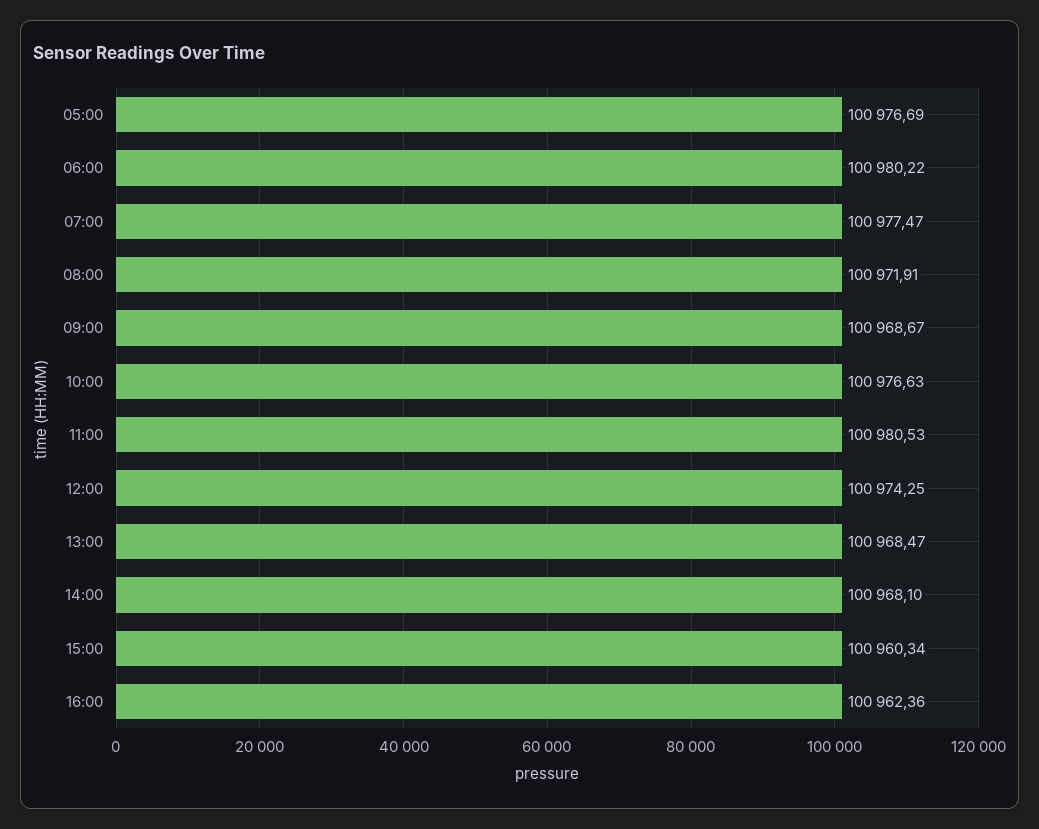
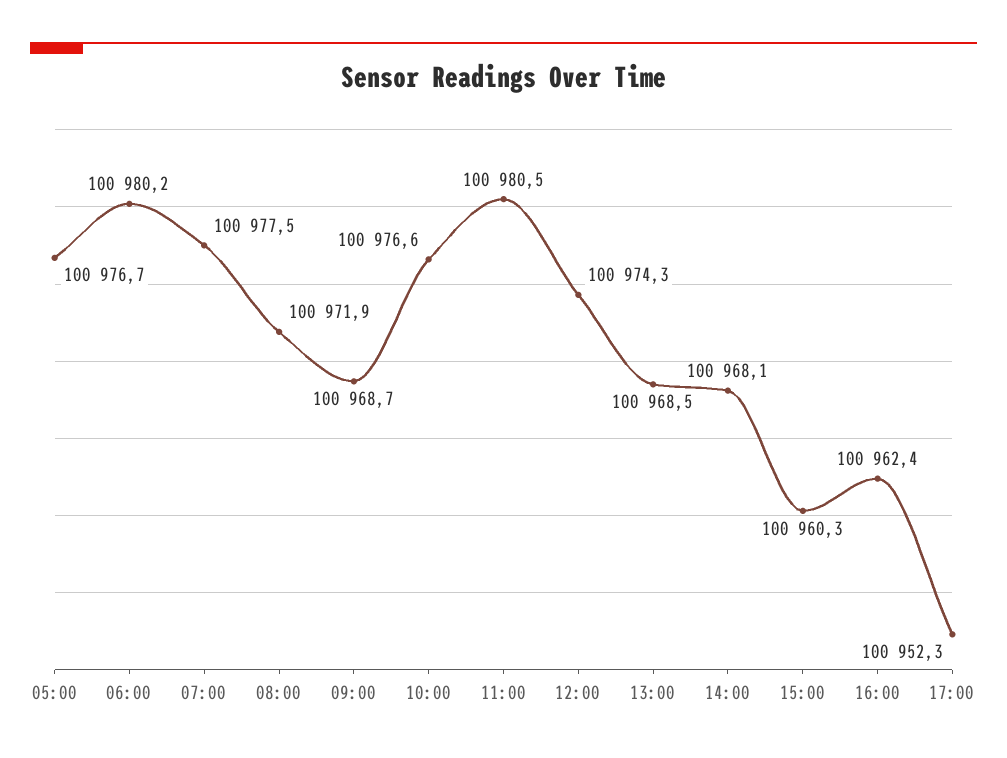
17:00: none -> 100952.3

